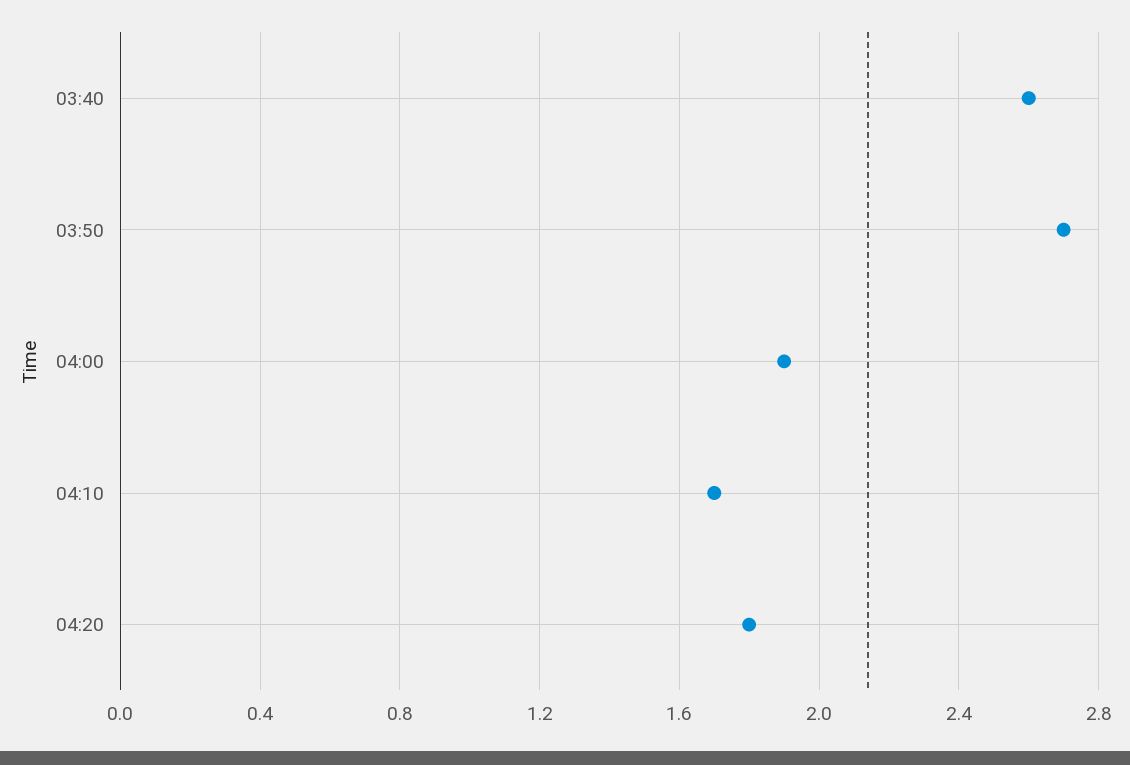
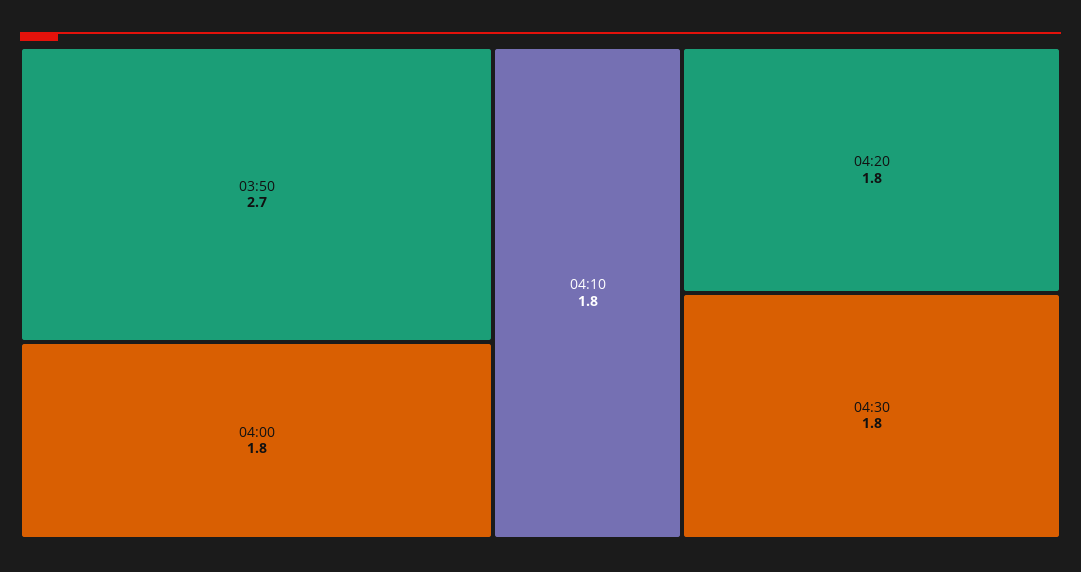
03:40: 2.6 -> none
04:00: 1.9 -> 1.8
04:10: 1.7 -> 1.8
04:30: none -> 1.8

